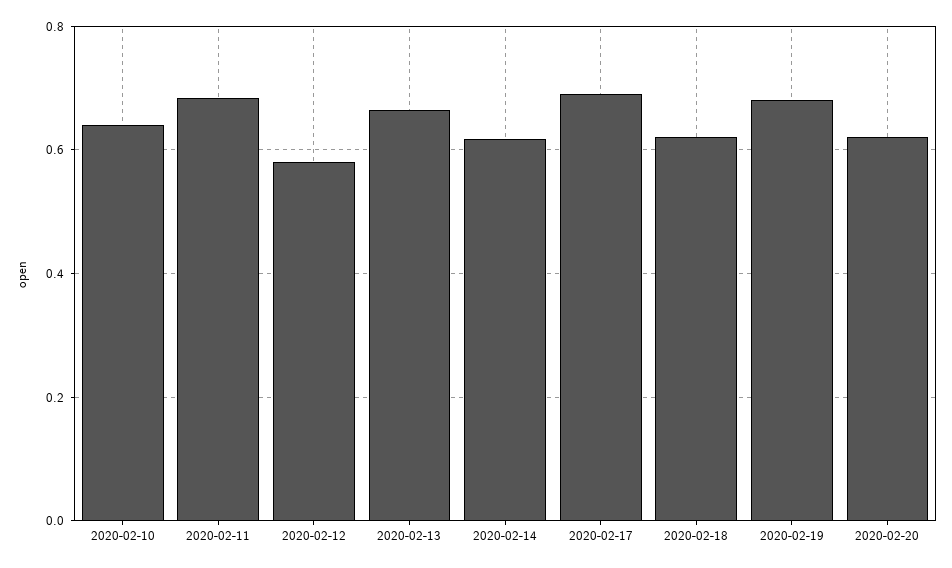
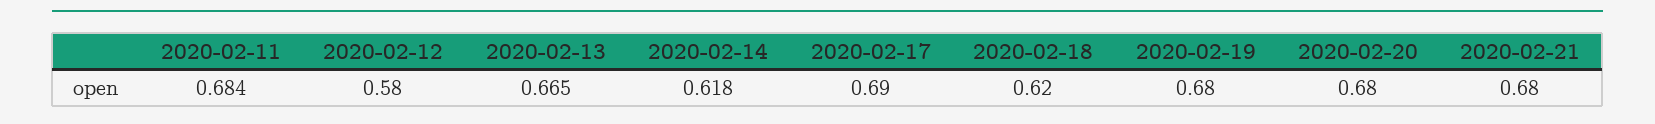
2020-02-10: 0.64 -> none
2020-02-20: 0.62 -> 0.68
2020-02-21: none -> 0.68

